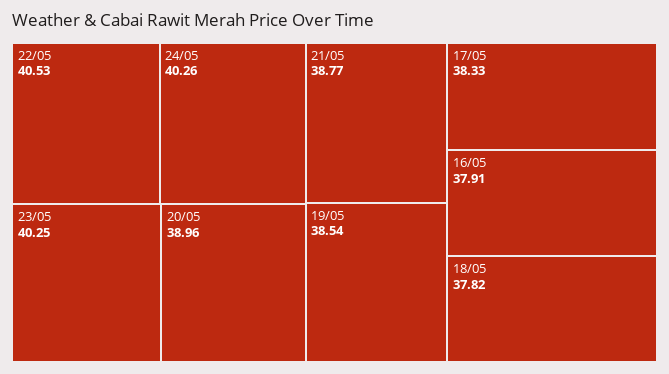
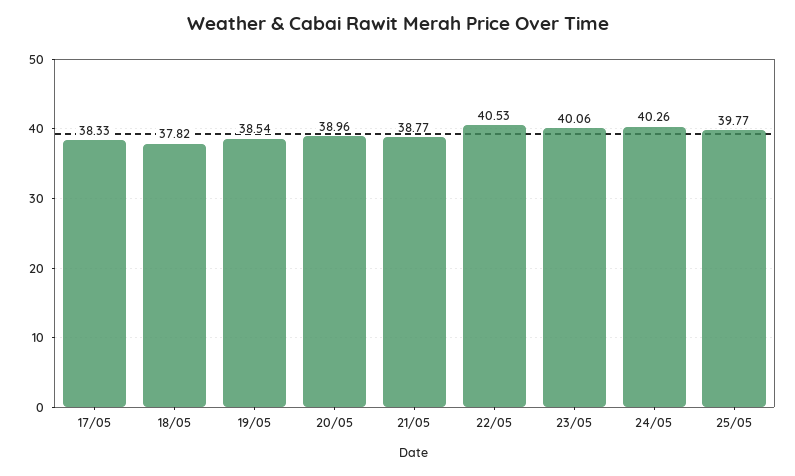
23/05: 40.25 -> 40.06
16/05: 37.91 -> none
25/05: none -> 39.77

